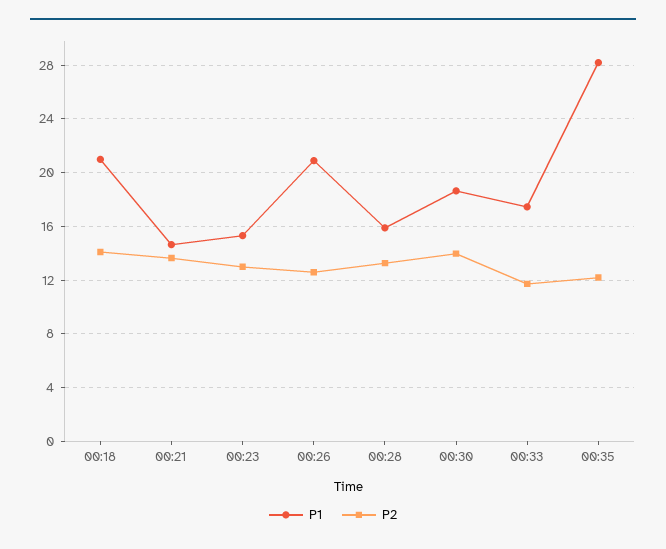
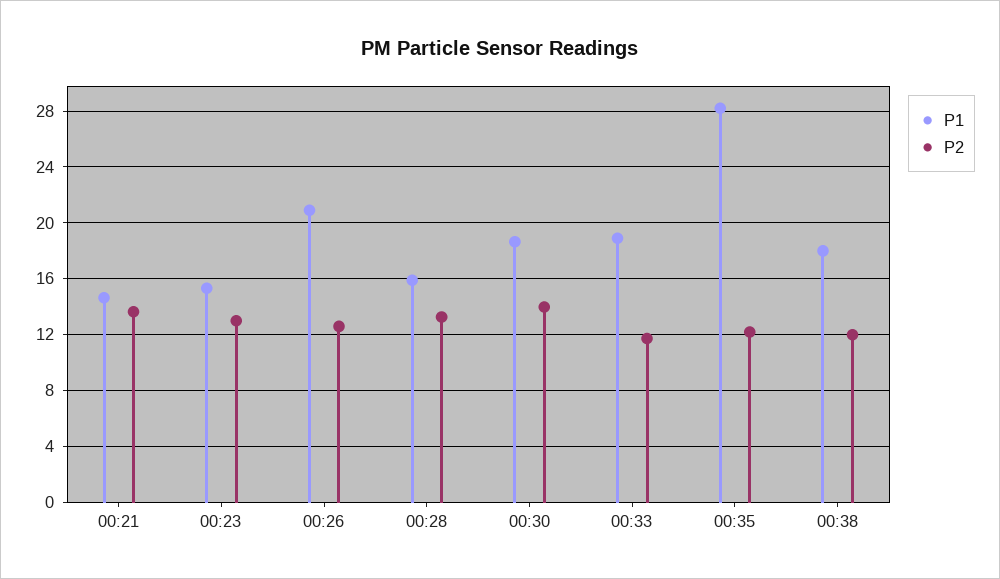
P1, 00:18: 21 -> none
P2, 00:18: 14 -> none
P1, 00:33: 17.5 -> 19
P1, 00:38: none -> 18
P2, 00:38: none -> 12

